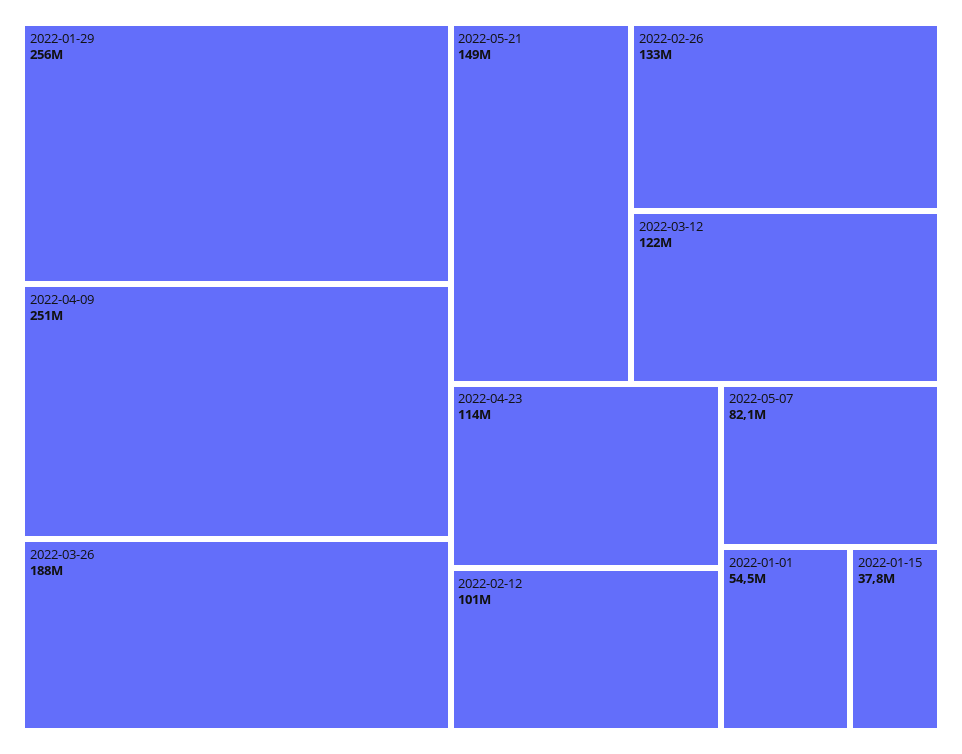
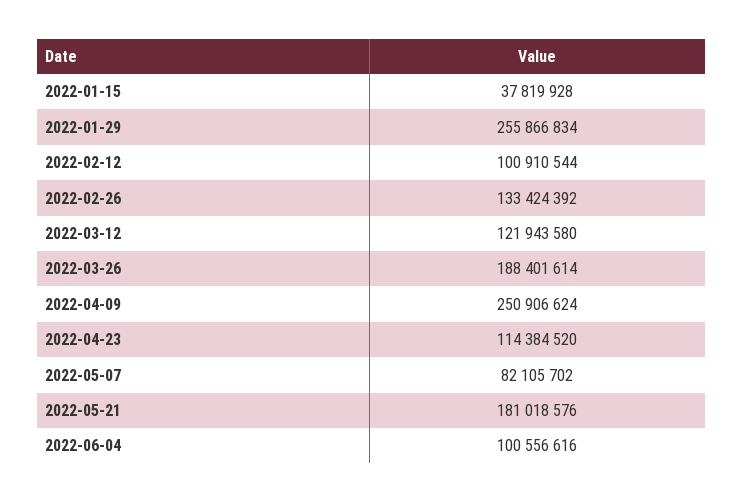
2022-05-21: 149000000 -> 181018576
2022-01-01: 54500000 -> none
2022-06-04: none -> 100556616

